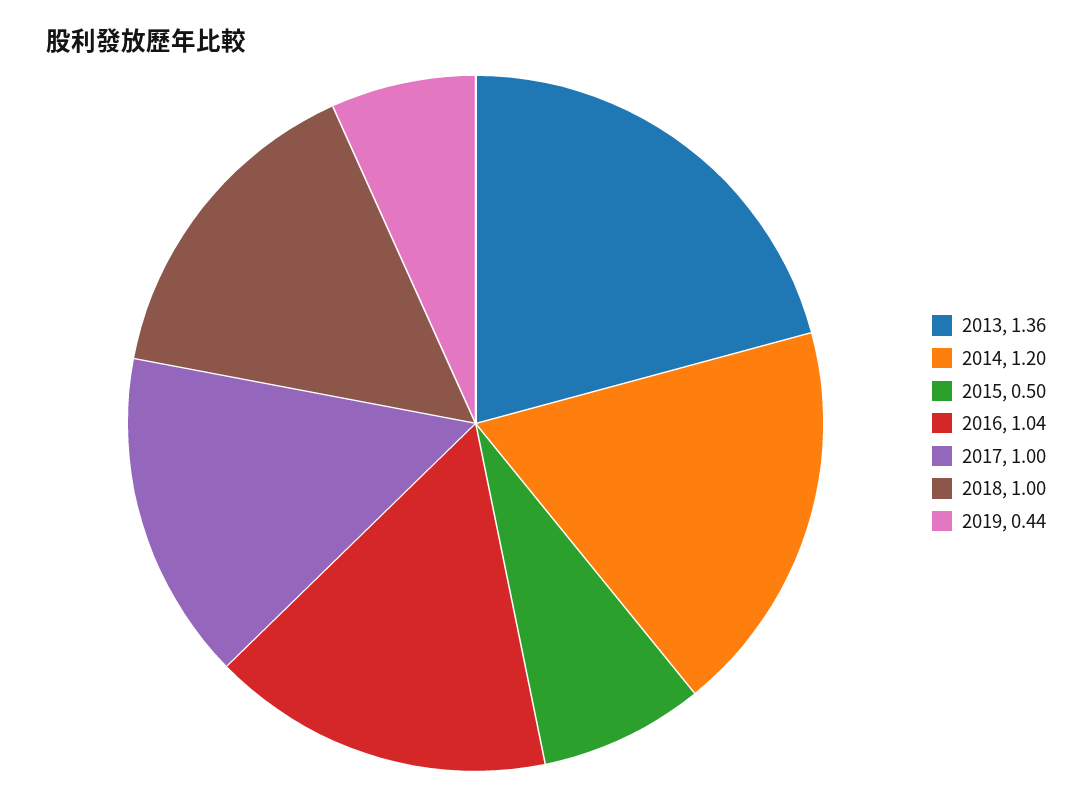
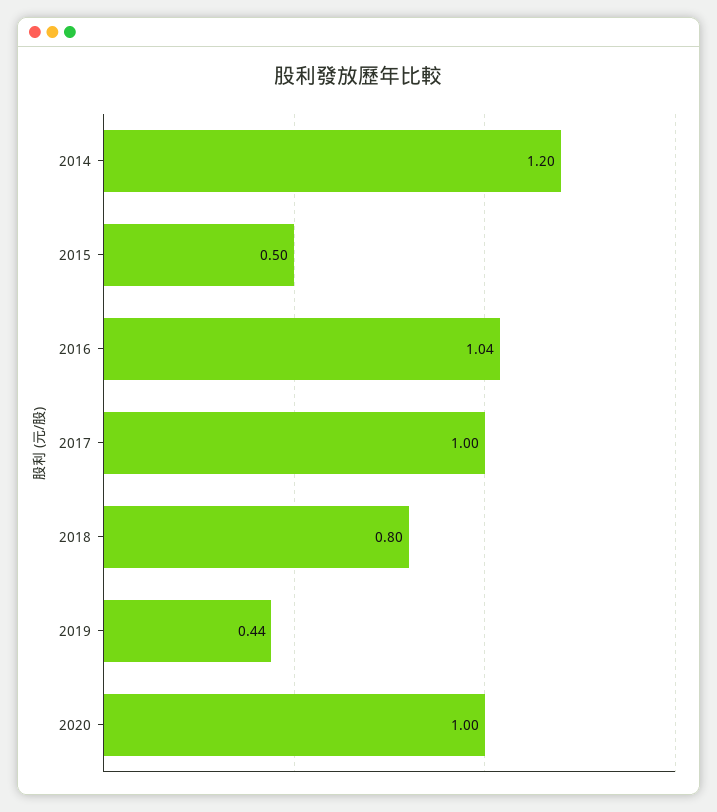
2013: 1.36 -> none
2018: 1 -> 0.8
2020: none -> 1

